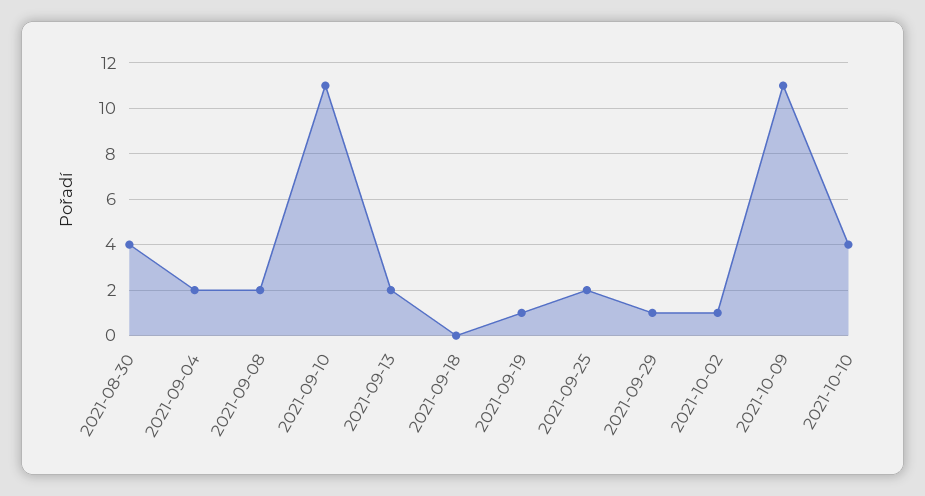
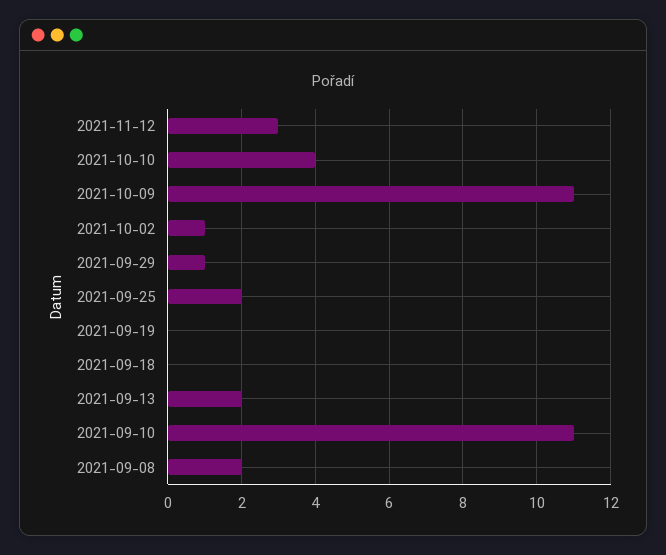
2021-08-30: 4 -> none
2021-09-04: 2 -> none
2021-09-19: 1 -> 0
2021-11-12: none -> 3

